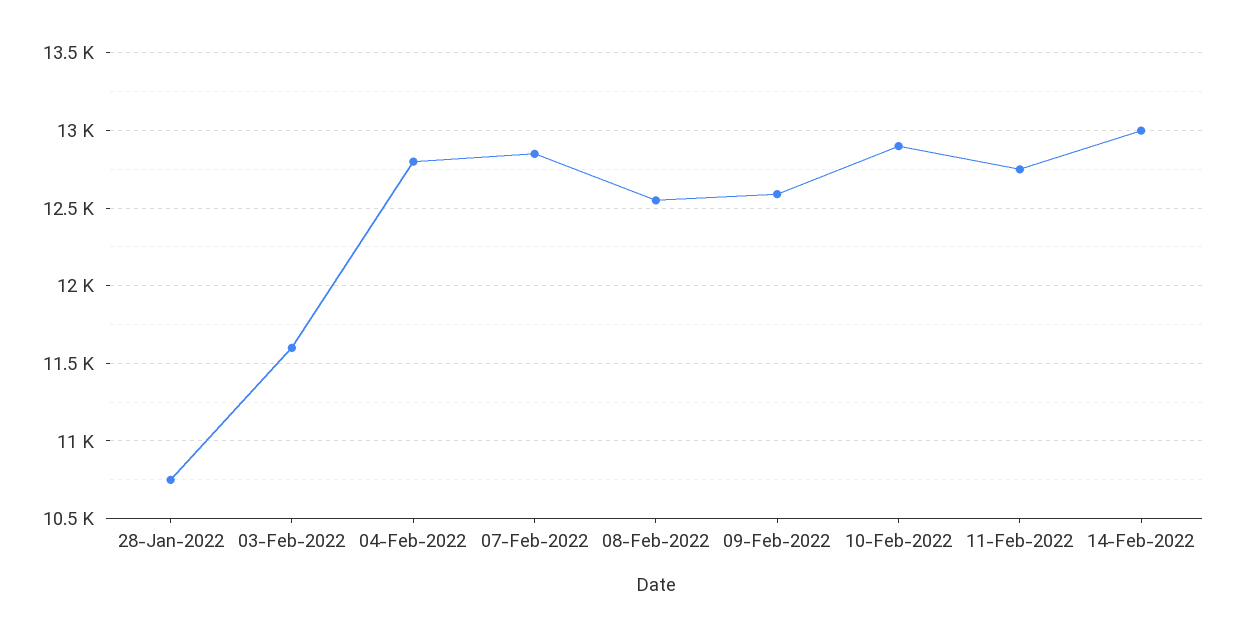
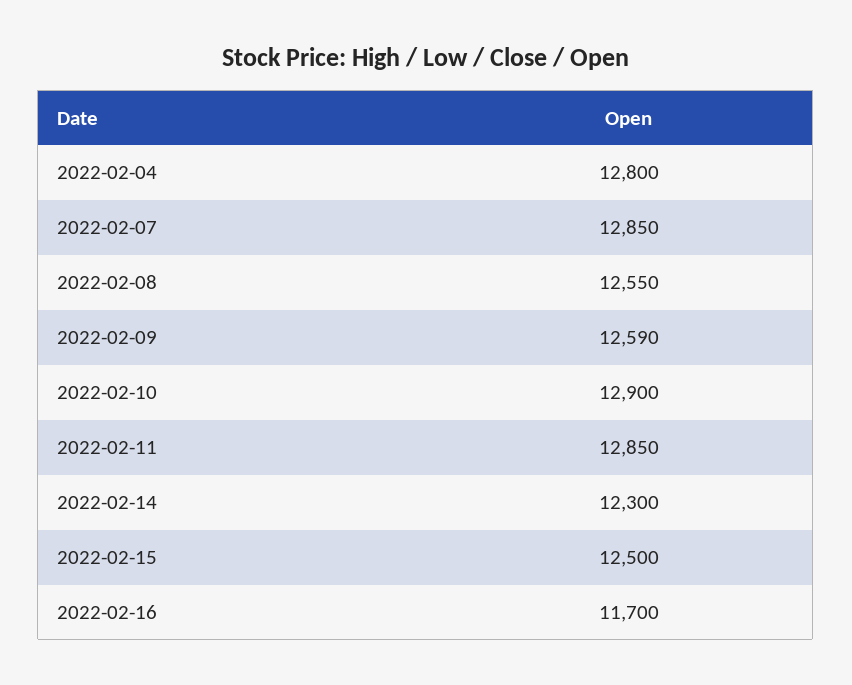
28-Jan-2022: 10750 -> none
03-Feb-2022: 11600 -> none
11-Feb-2022: 12750 -> 12850
14-Feb-2022: 13000 -> 12300
2022-02-15: none -> 12500
2022-02-16: none -> 11700

